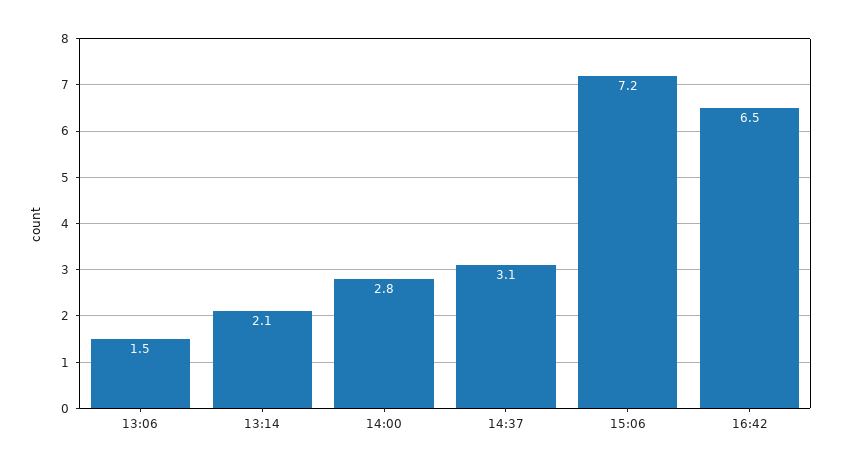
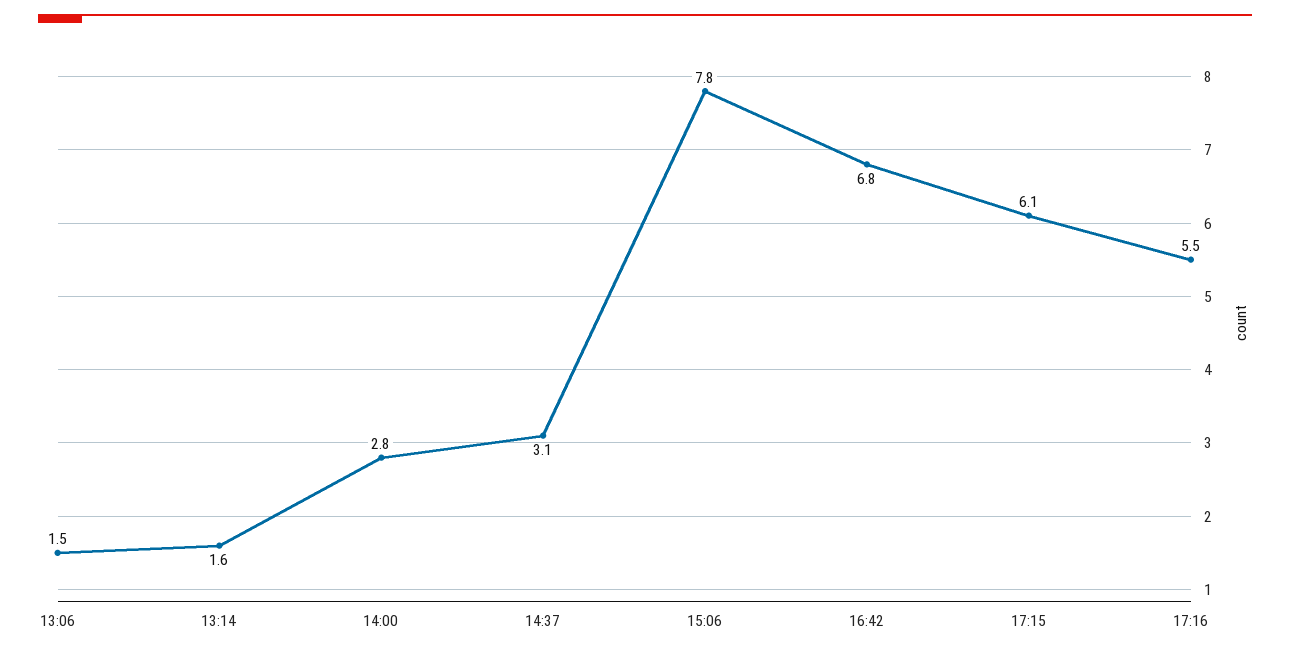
13:14: 2.1 -> 1.6
15:06: 7.2 -> 7.8
16:42: 6.5 -> 6.8
17:15: none -> 6.1
17:16: none -> 5.5

